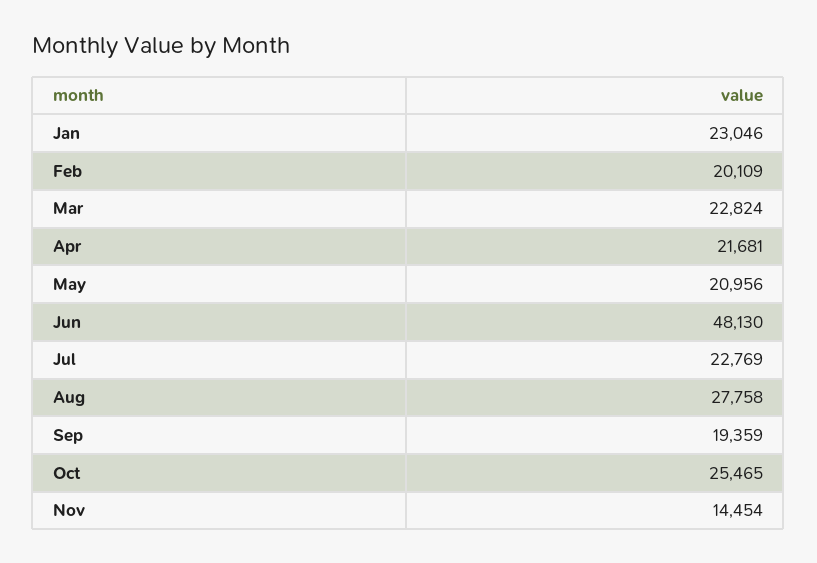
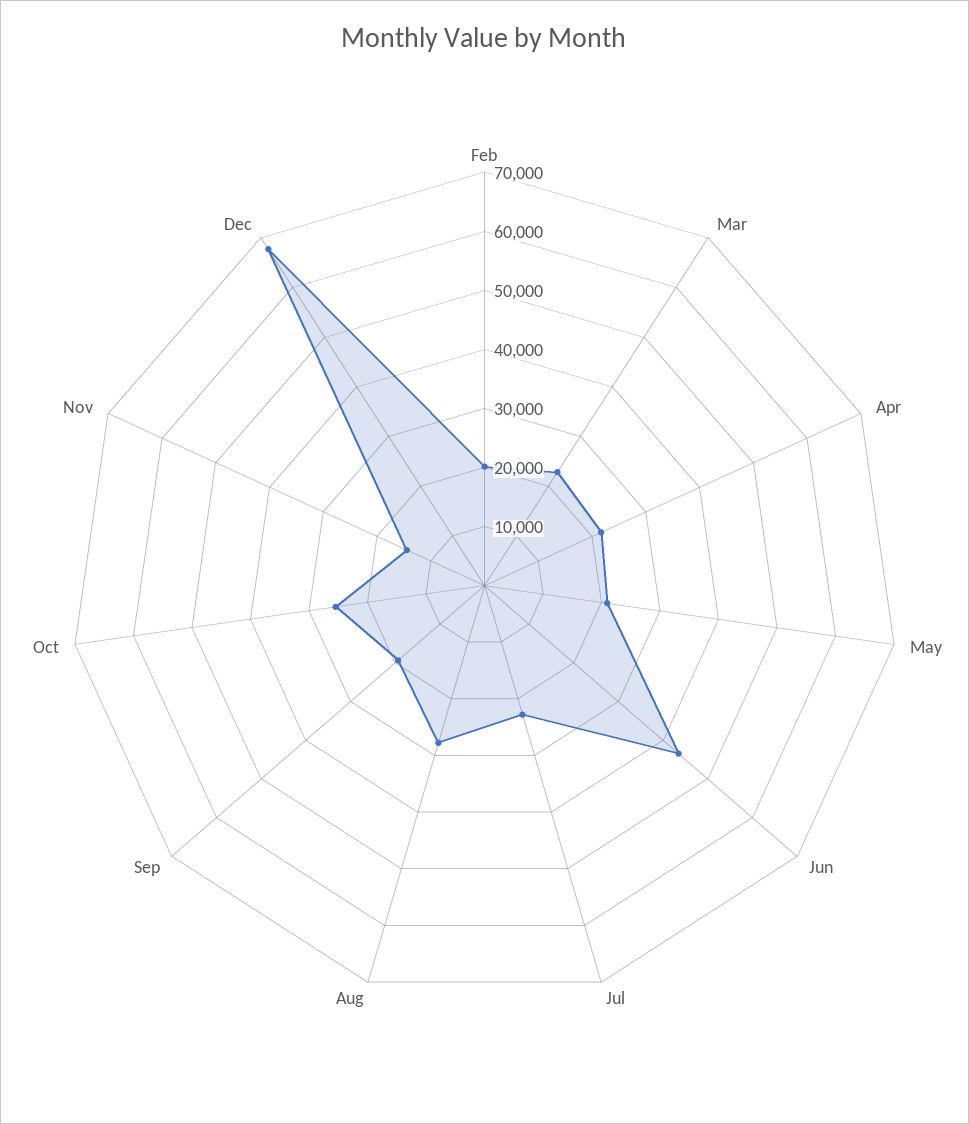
Jan: 23046 -> none
Jun: 48130 -> 44000
Dec: none -> 68000

